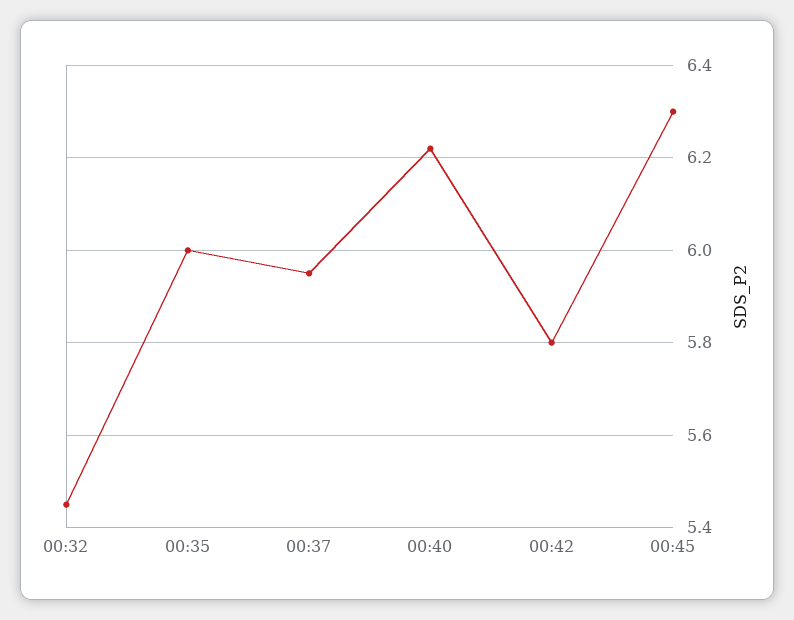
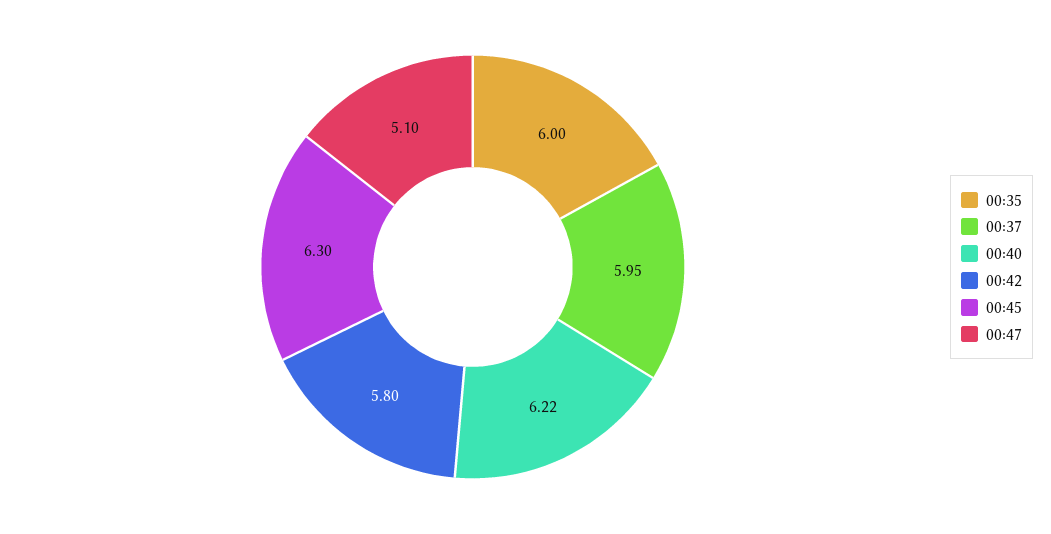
00:32: 5.45 -> none
00:47: none -> 5.1

